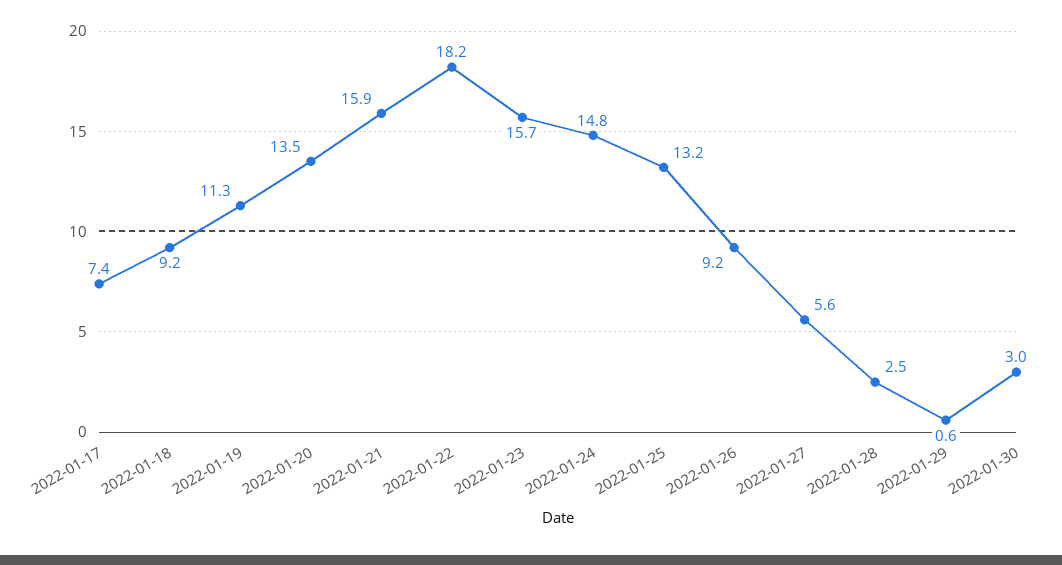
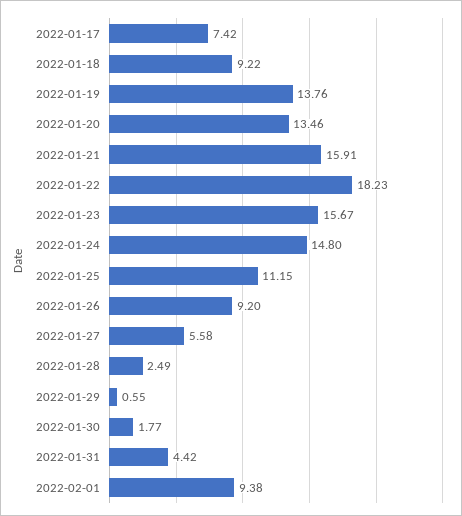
2022-01-19: 11.3 -> 13.76
2022-01-25: 13.2 -> 11.15
2022-01-30: 3 -> 1.77
2022-01-31: none -> 4.42
2022-02-01: none -> 9.38

